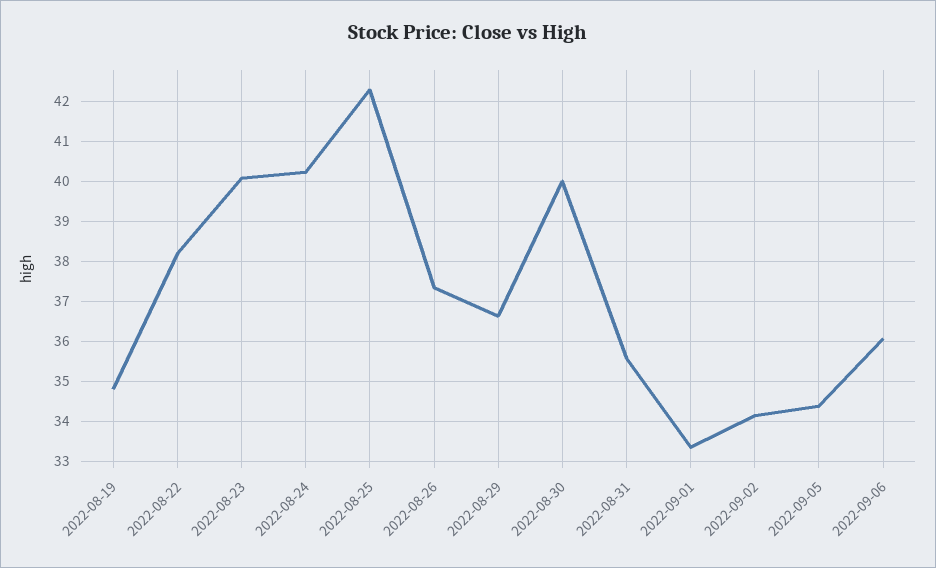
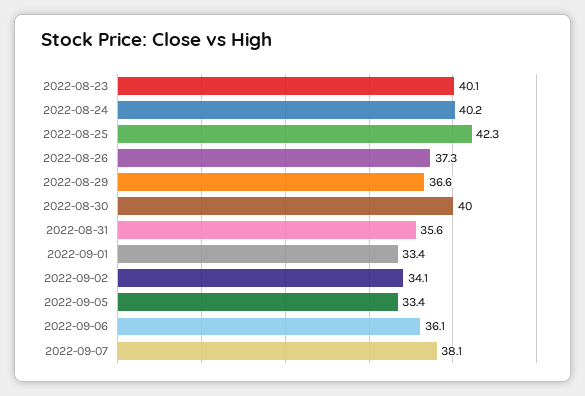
2022-08-19: 34.8 -> none
2022-08-22: 38.2 -> none
2022-09-05: 34.4 -> 33.4
2022-09-07: none -> 38.1

